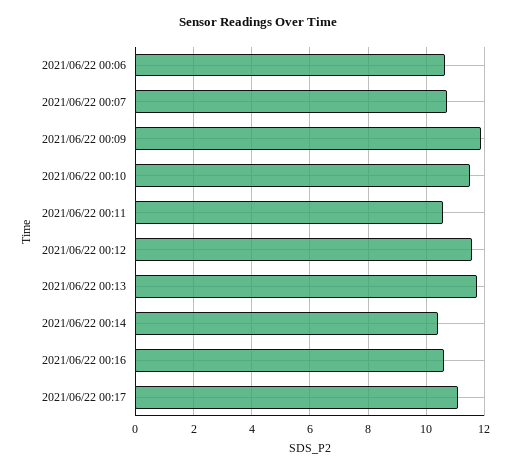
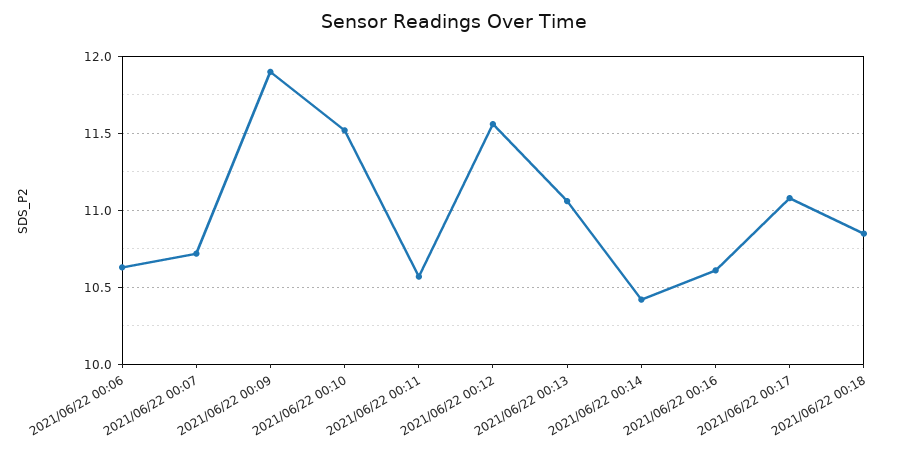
2021/06/22 00:13: 11.75 -> 11.05
2021/06/22 00:18: none -> 10.85

